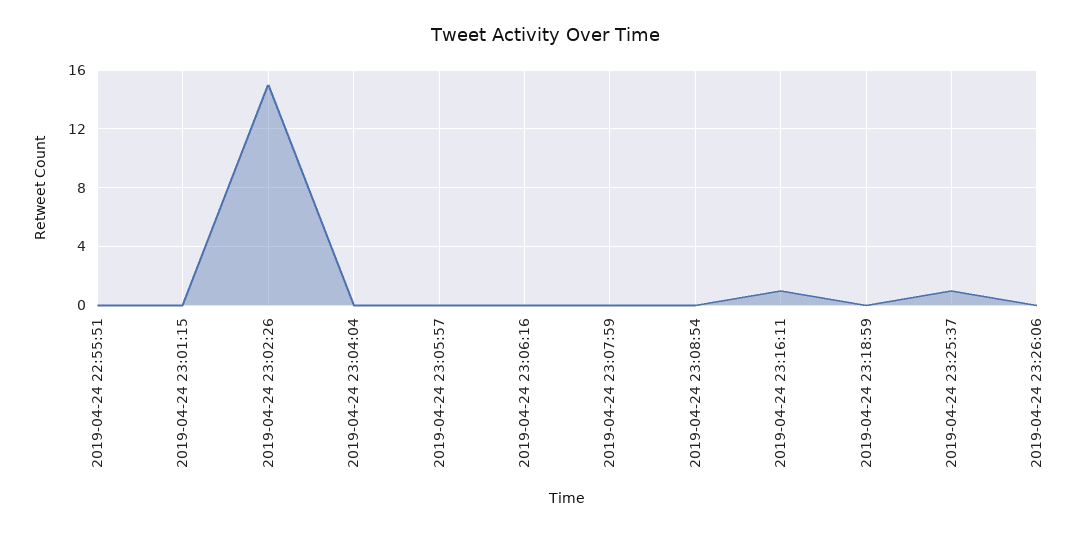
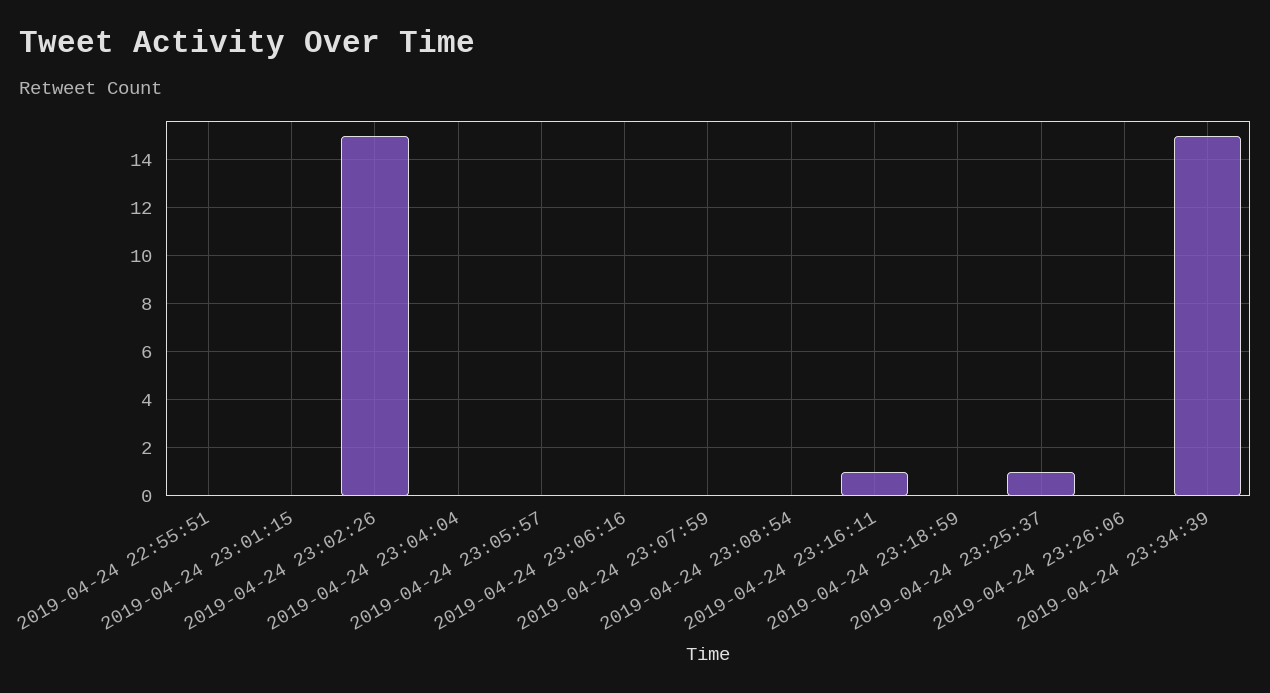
2019-04-24 23:34:39: none -> 15

